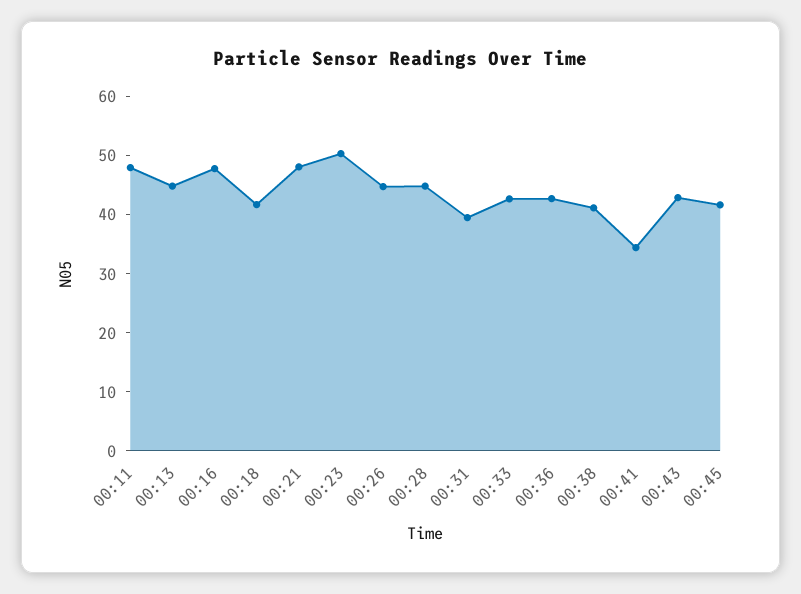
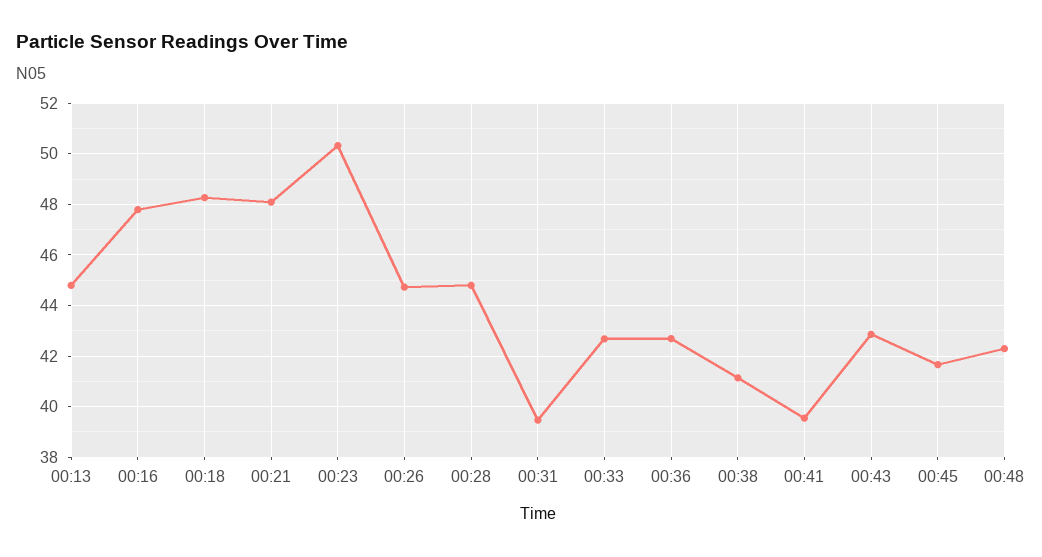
00:11: 48 -> none
00:18: 42 -> 48.25
00:41: 34 -> 39.5
00:48: none -> 42.25

